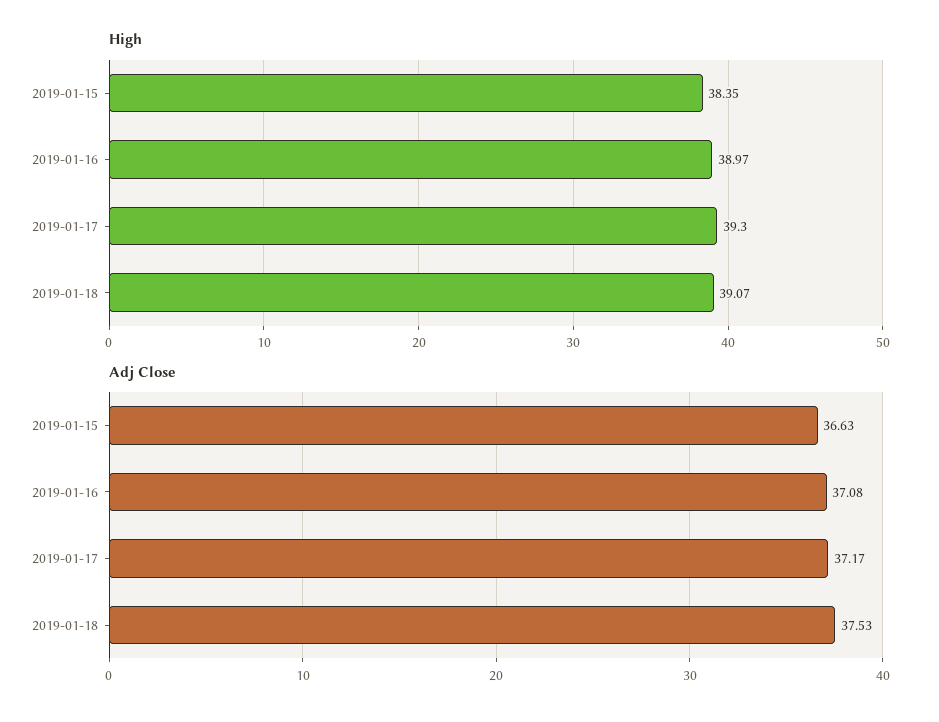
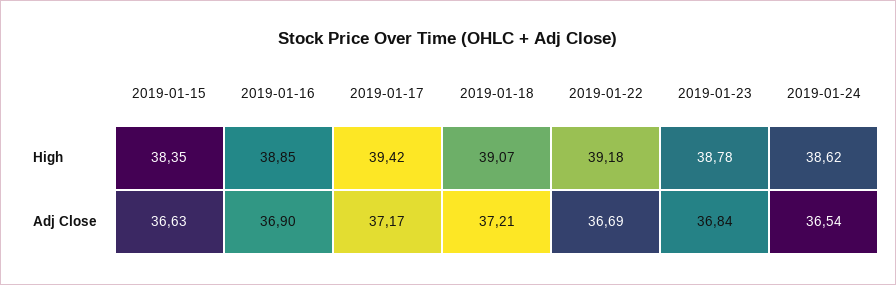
High, 2019-01-16: 38.97 -> 38.85
High, 2019-01-17: 39.3 -> 39.42
Adj Close, 2019-01-16: 37.08 -> 36.9
Adj Close, 2019-01-18: 37.53 -> 37.21
High, 2019-01-22: none -> 39.18
High, 2019-01-23: none -> 38.78
High, 2019-01-24: none -> 38.62
Adj Close, 2019-01-22: none -> 36.69
Adj Close, 2019-01-23: none -> 36.84
Adj Close, 2019-01-24: none -> 36.54

